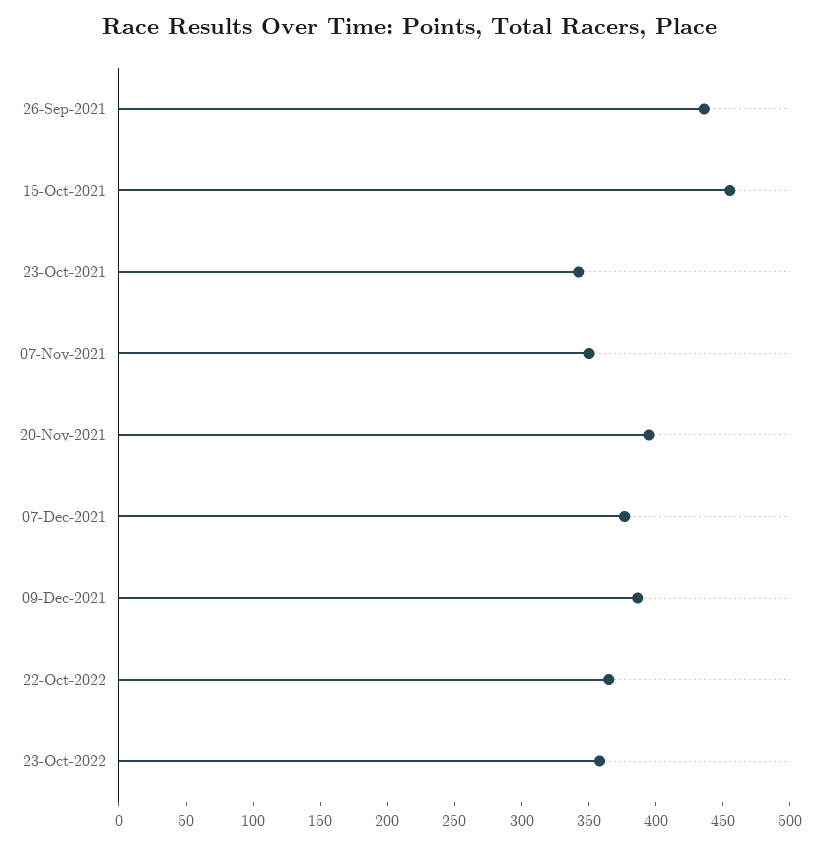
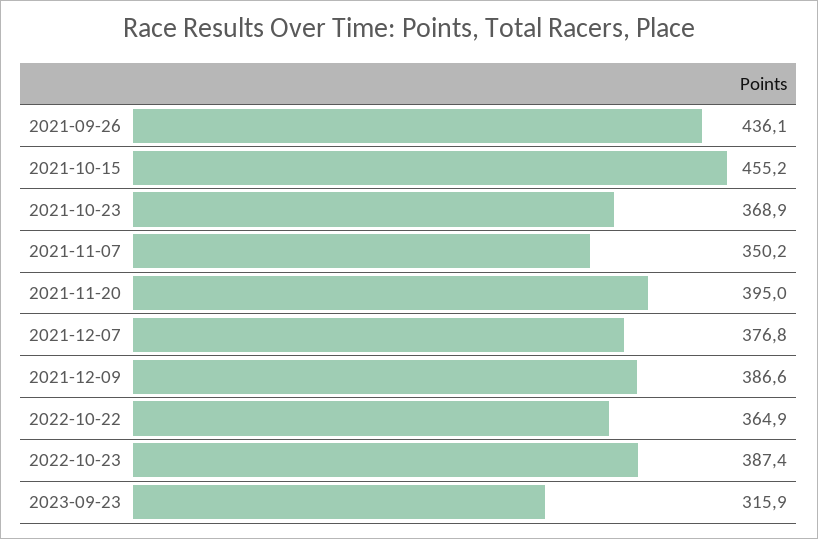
23-Oct-2021: 340 -> 368.9
23-Oct-2022: 360 -> 387.4
2023-09-23: none -> 315.9

